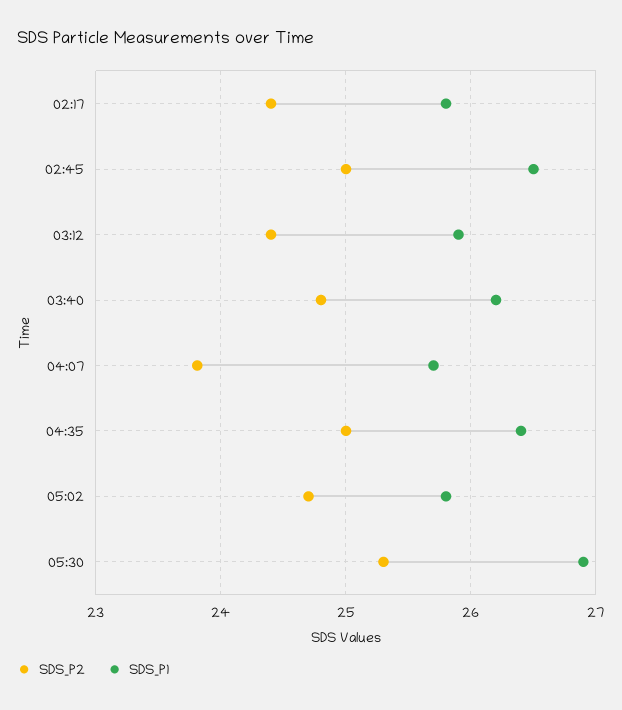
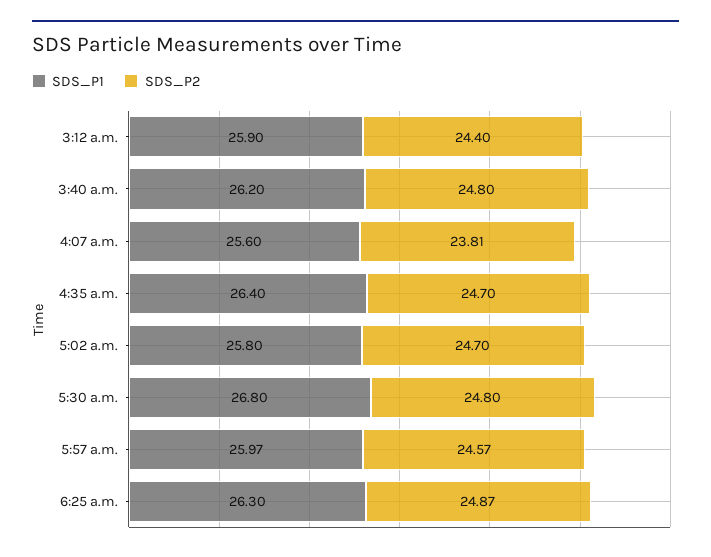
SDS_P2, 02:17: 24.4 -> none
SDS_P1, 02:17: 25.8 -> none
SDS_P2, 02:45: 25 -> none
SDS_P1, 02:45: 26.5 -> none
SDS_P1, 04:07: 25.7 -> 25.6
SDS_P2, 04:35: 25 -> 24.7
SDS_P2, 05:30: 25.3 -> 24.8
SDS_P1, 05:30: 26.9 -> 26.8
SDS_P1, 5:57 a.m.: none -> 25.97
SDS_P2, 5:57 a.m.: none -> 24.57
SDS_P1, 6:25 a.m.: none -> 26.3
SDS_P2, 6:25 a.m.: none -> 24.87

